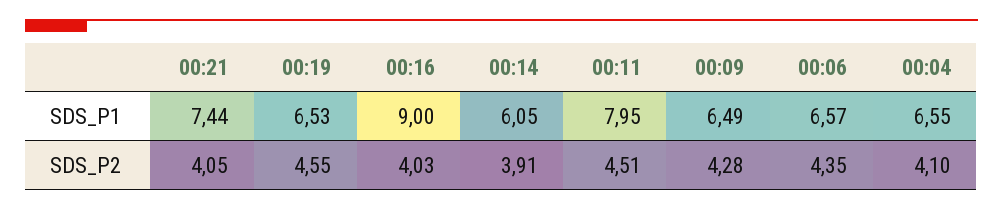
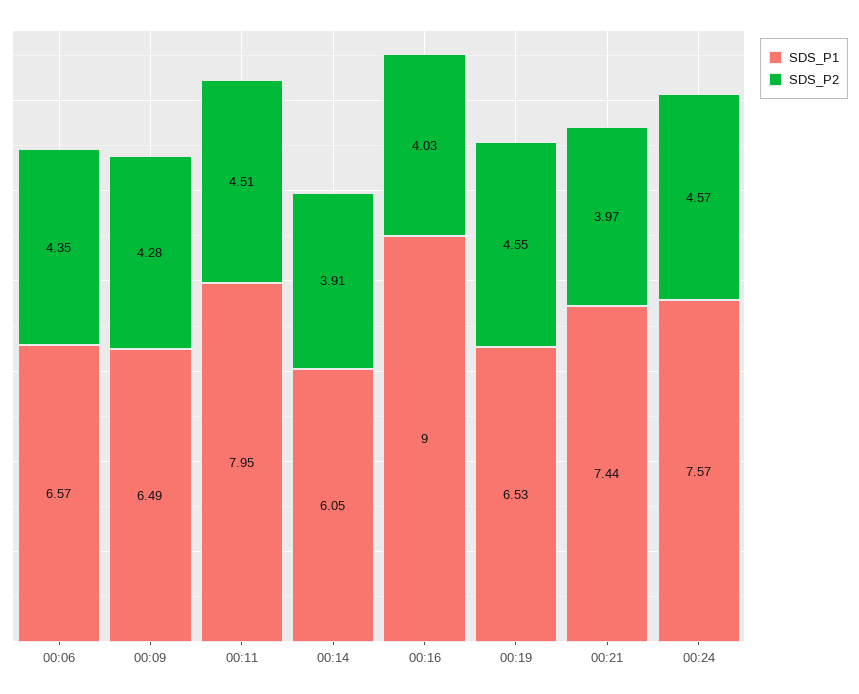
SDS_P1, 00:04: 6.55 -> none
SDS_P2, 00:21: 4.05 -> 3.97
SDS_P2, 00:04: 4.1 -> none
SDS_P1, 00:24: none -> 7.57
SDS_P2, 00:24: none -> 4.57

